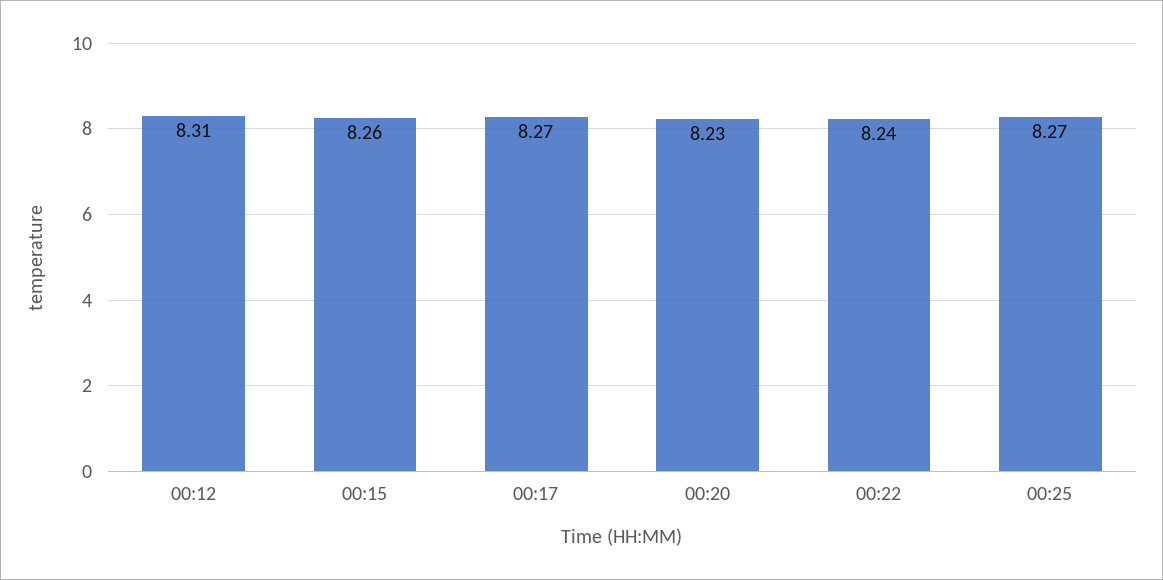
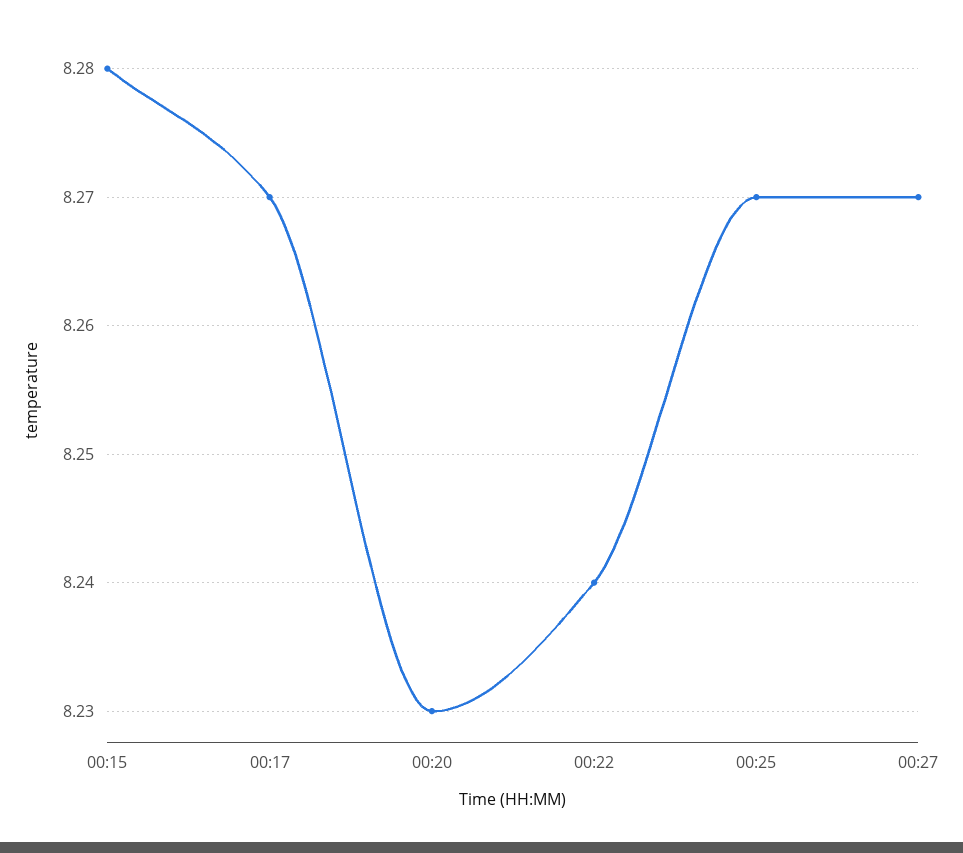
00:12: 8.31 -> none
00:15: 8.26 -> 8.28
00:27: none -> 8.27

